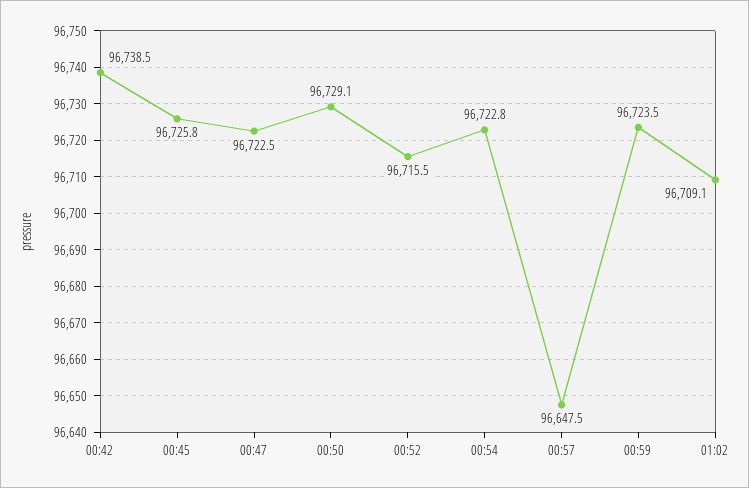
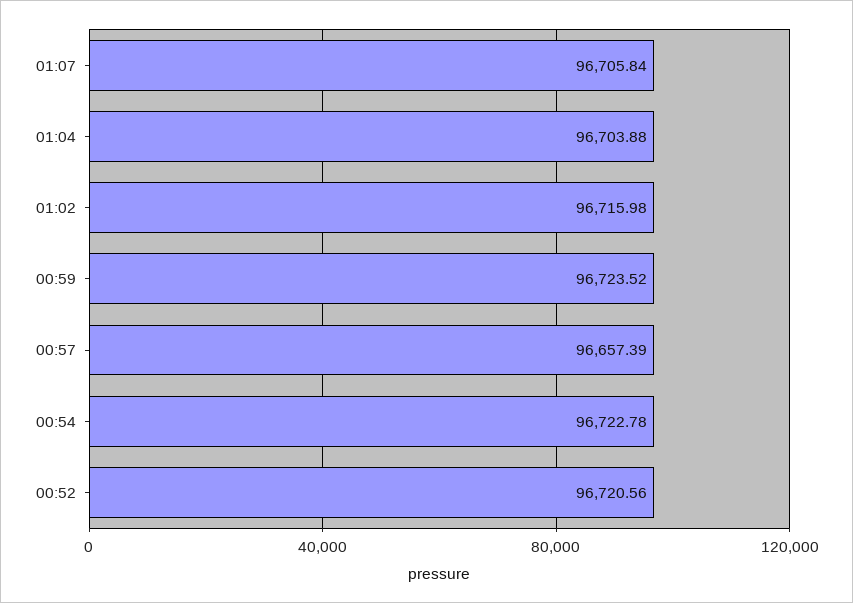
00:42: 96738.5 -> none
00:45: 96725.8 -> none
00:47: 96722.5 -> none
00:50: 96729.1 -> none
00:52: 96715.5 -> 96720.56
00:57: 96647.5 -> 96657.39
01:02: 96709.1 -> 96715.98
01:07: none -> 96705.84
01:04: none -> 96703.88

